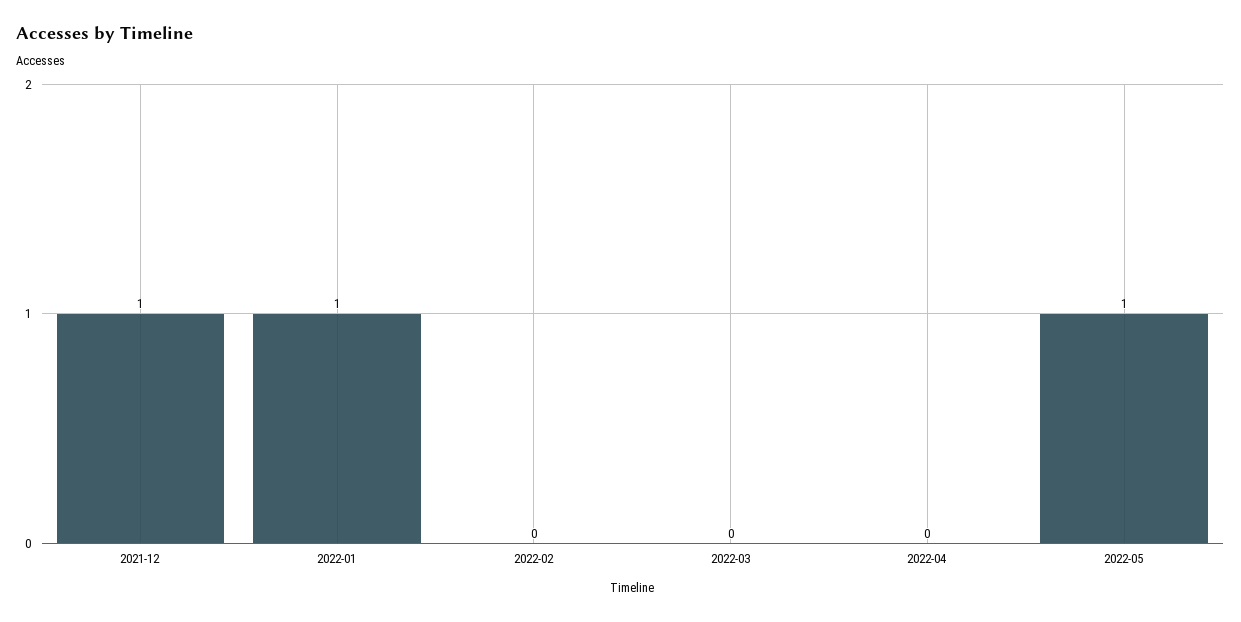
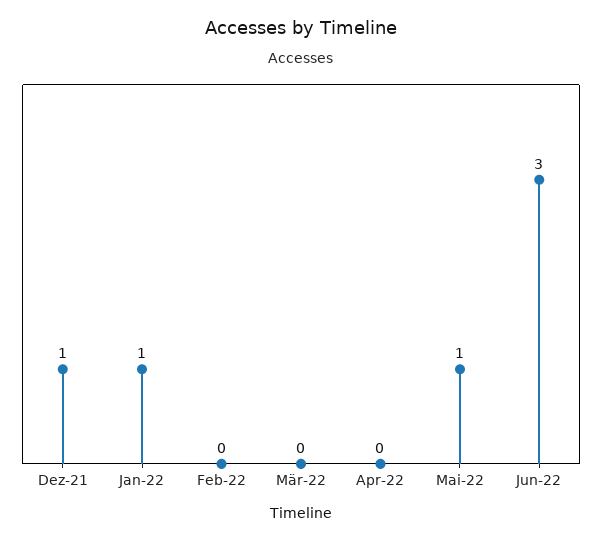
Jun-22: none -> 3

